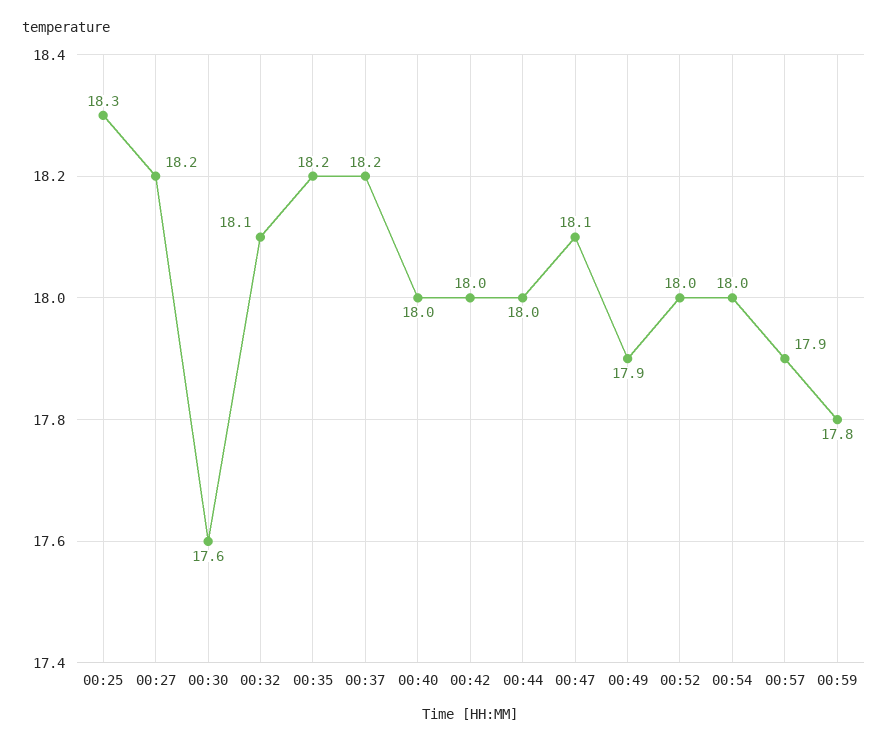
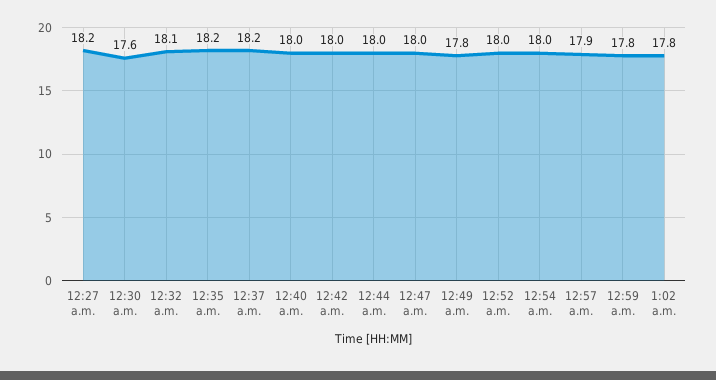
00:25: 18.3 -> none
00:47: 18.1 -> 18
00:49: 17.9 -> 17.8
1:02 a.m.: none -> 17.8

